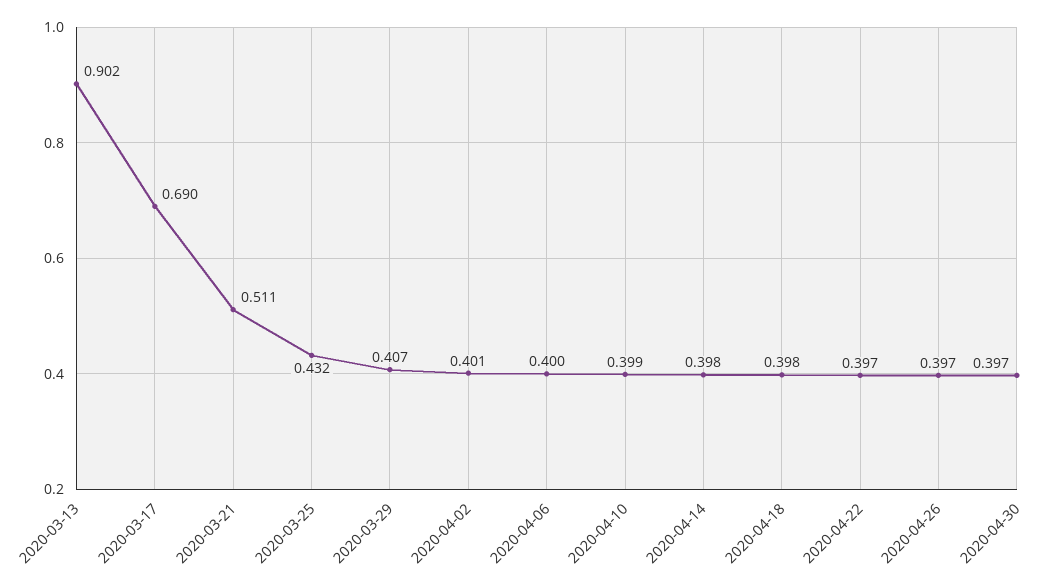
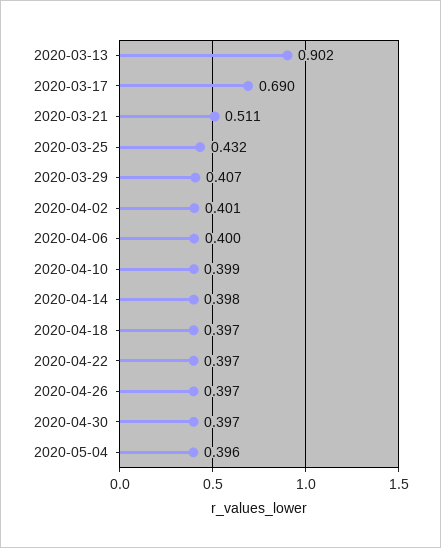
2020-04-18: 0.398 -> 0.397
2020-05-04: none -> 0.396

